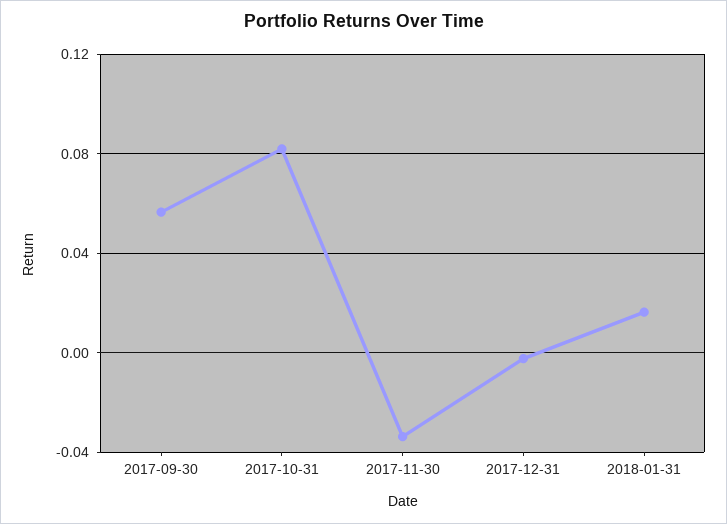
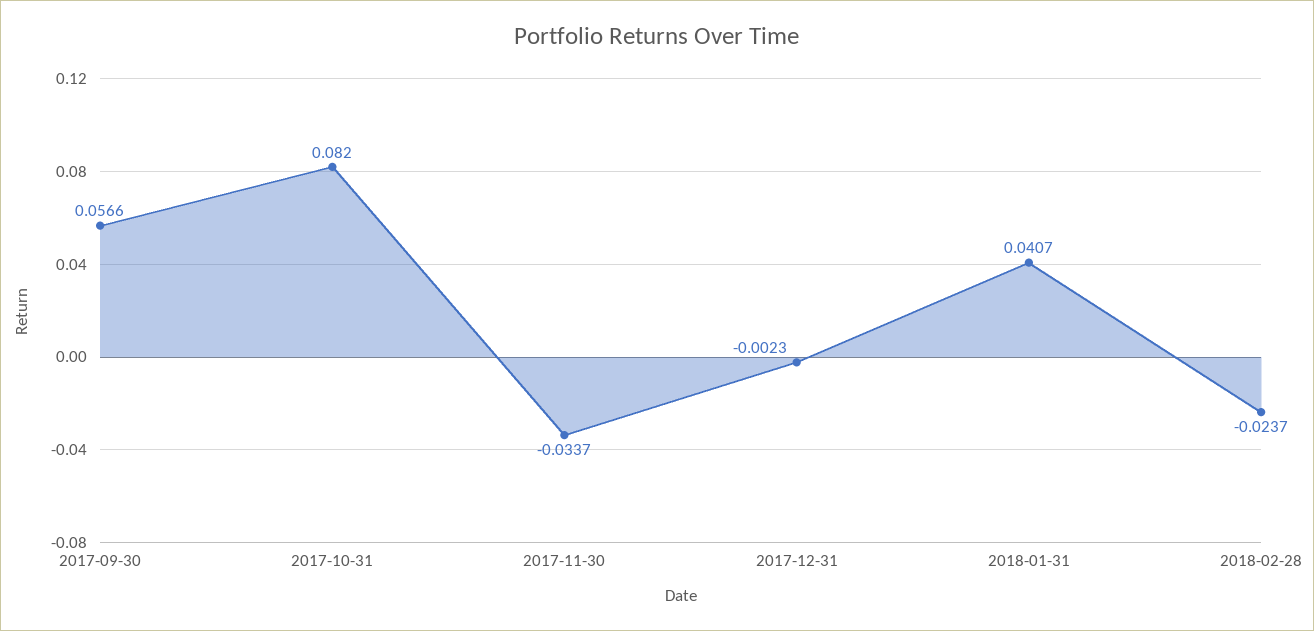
2018-01-31: 0.015 -> 0.0407
2018-02-28: none -> -0.0237

